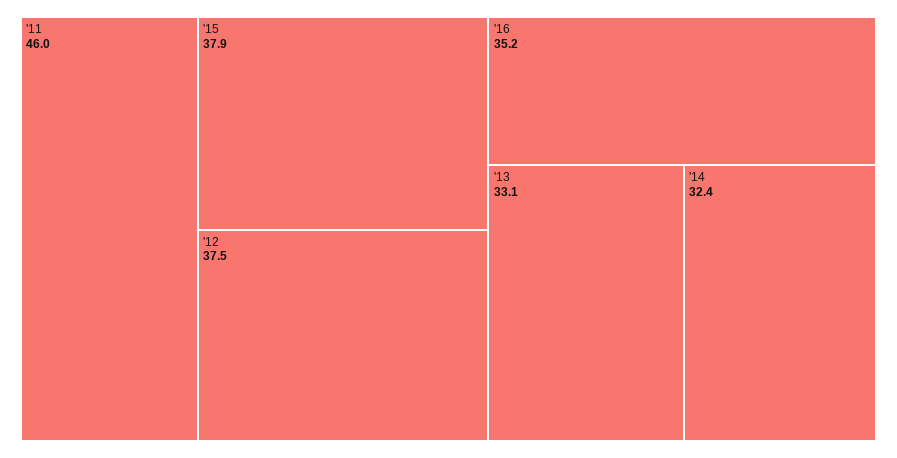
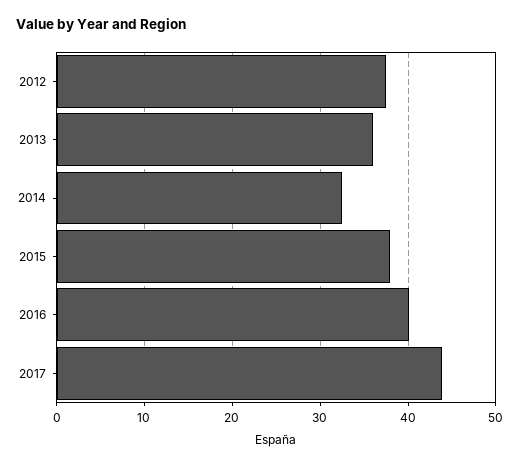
'11: 46 -> none
'16: 35.2 -> 40
'13: 33.1 -> 36
2017: none -> 44

